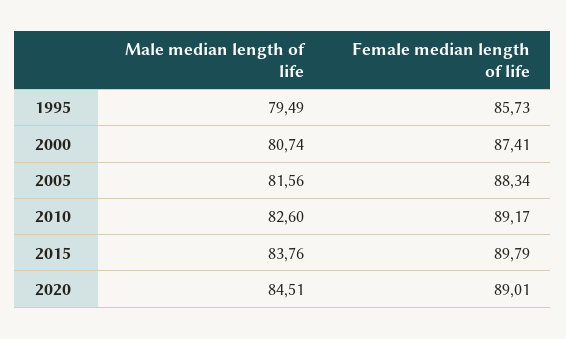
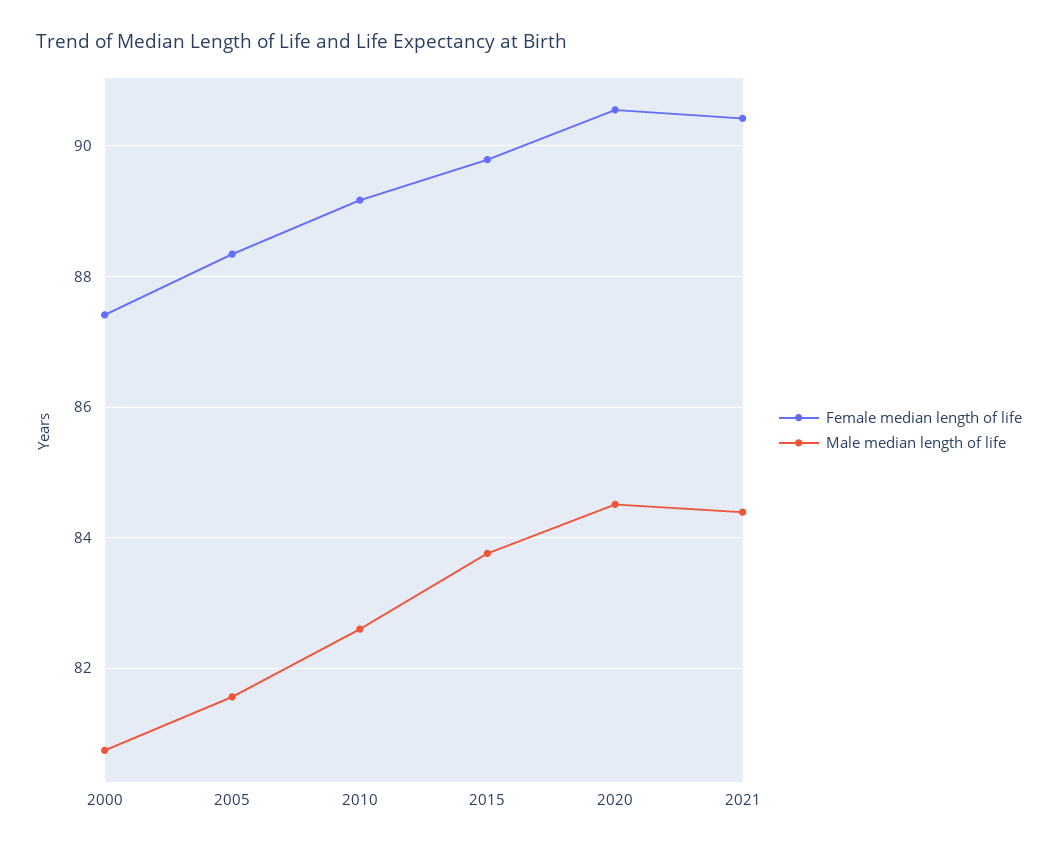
Male median length of life, 1995: 79.49 -> none
Female median length of life, 1995: 85.73 -> none
Female median length of life, 2020: 89.01 -> 90.6
Female median length of life, 2021: none -> 90.4
Male median length of life, 2021: none -> 84.4

